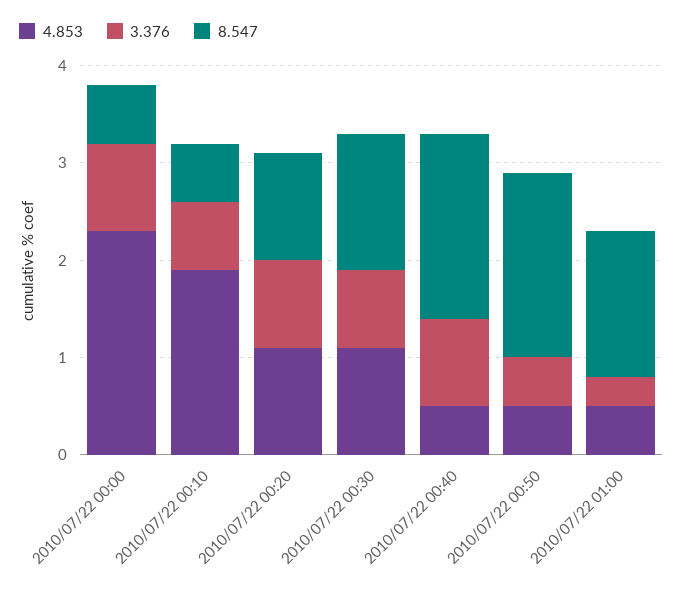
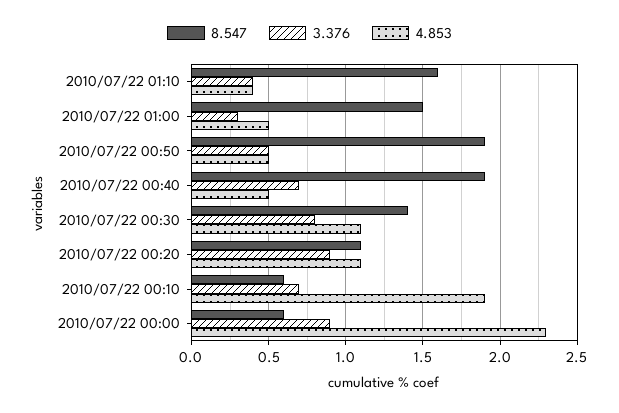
3.376, 2010/07/22 00:40: 0.9 -> 0.7
8.547, 2010/07/22 01:10: none -> 1.6
3.376, 2010/07/22 01:10: none -> 0.4
4.853, 2010/07/22 01:10: none -> 0.4

